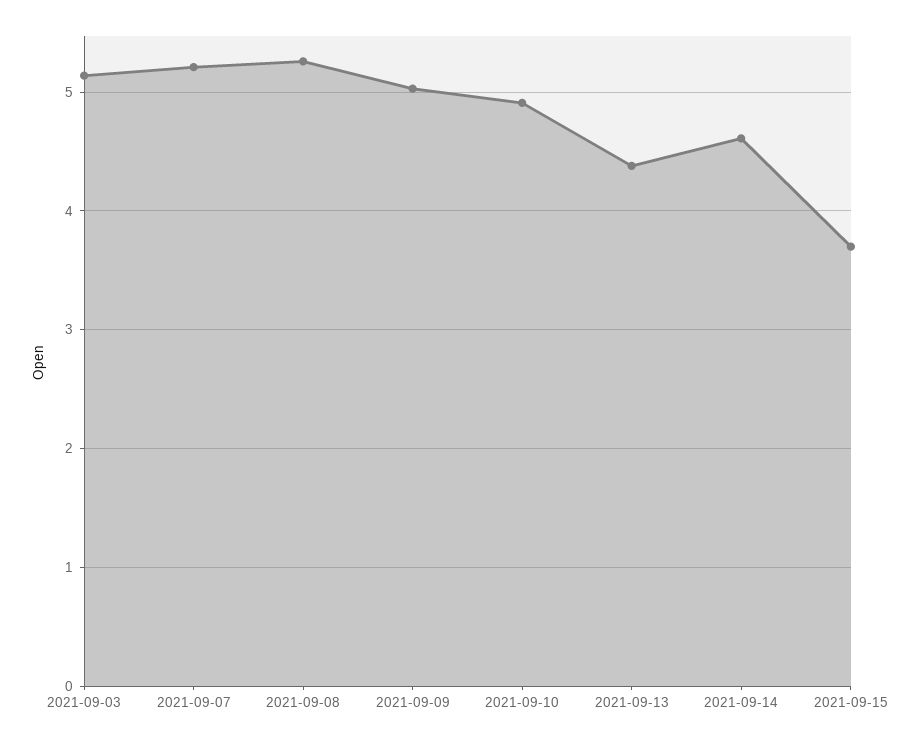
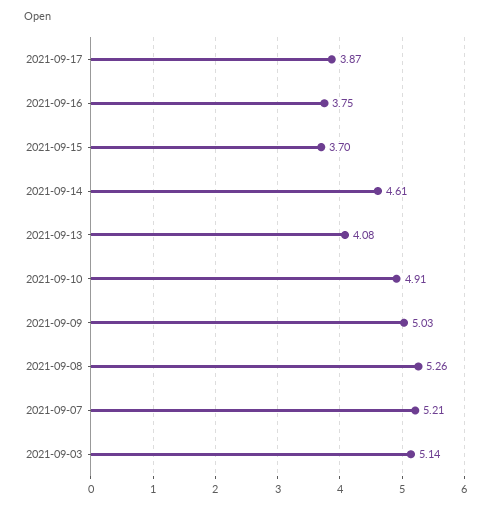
2021-09-13: 4.4 -> 4.08
2021-09-17: none -> 3.87
2021-09-16: none -> 3.75

